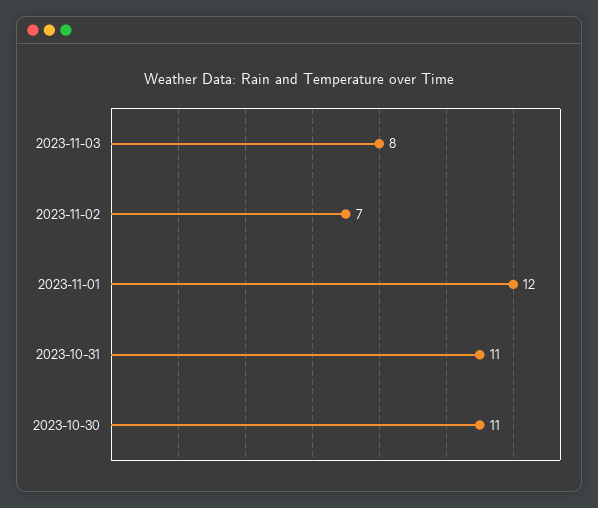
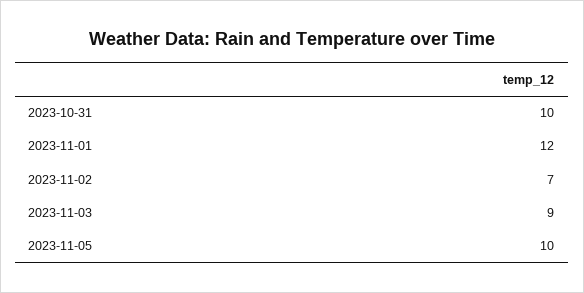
2023-11-03: 8 -> 9
2023-10-31: 11 -> 10
2023-10-30: 11 -> none
2023-11-05: none -> 10

